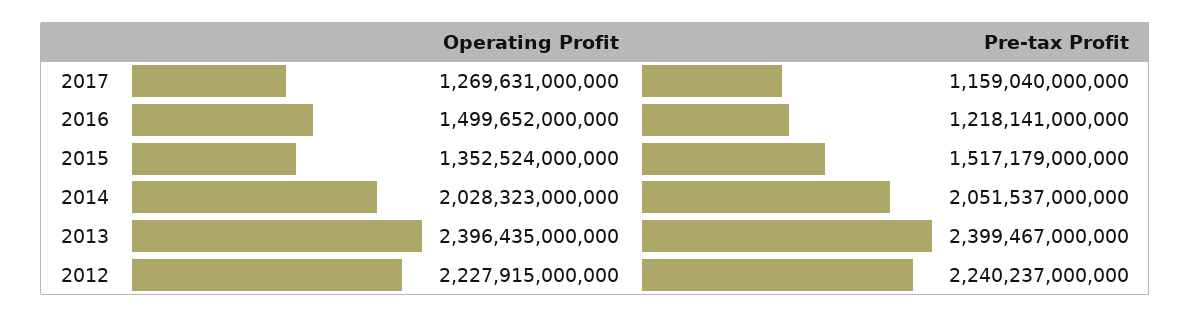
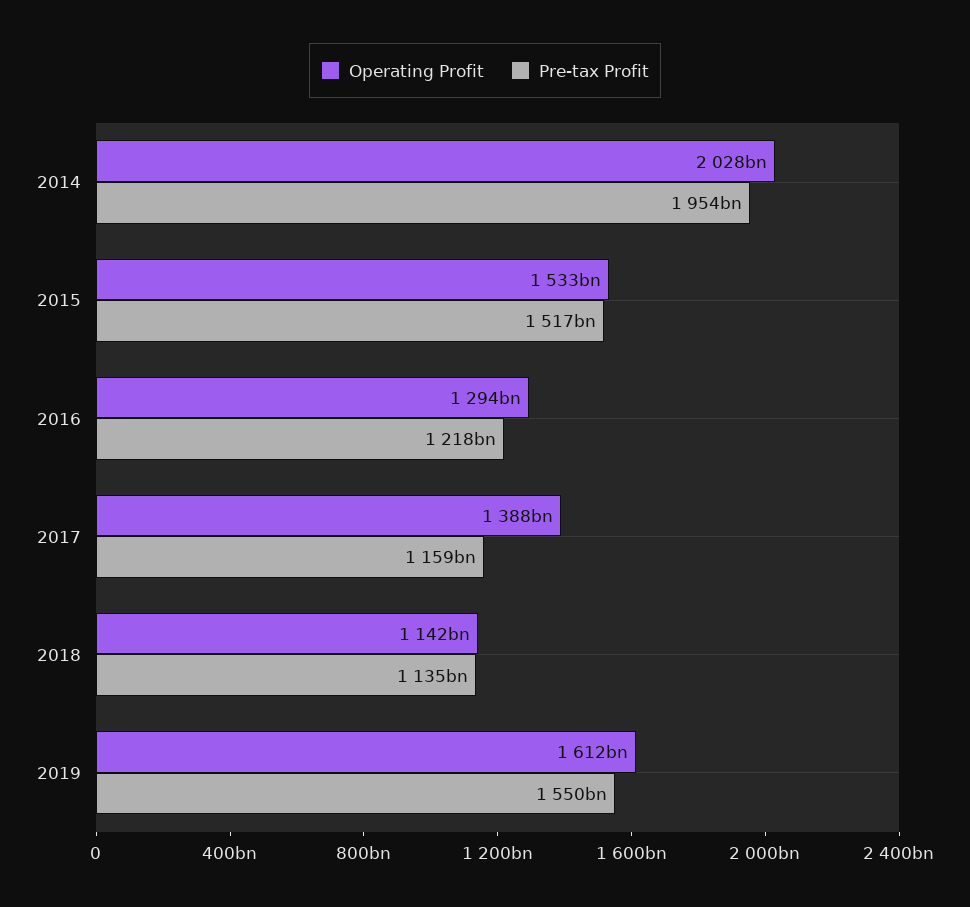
Operating Profit, 2017: 1269631000000 -> 1388000000000
Operating Profit, 2016: 1499652000000 -> 1294000000000
Operating Profit, 2015: 1352524000000 -> 1533000000000
Pre-tax Profit, 2014: 2051537000000 -> 1954000000000
Operating Profit, 2013: 2396435000000 -> none
Pre-tax Profit, 2013: 2399467000000 -> none
Operating Profit, 2012: 2227915000000 -> none
Pre-tax Profit, 2012: 2240237000000 -> none
Operating Profit, 2018: none -> 1142000000000
Pre-tax Profit, 2018: none -> 1135000000000
Operating Profit, 2019: none -> 1612000000000
Pre-tax Profit, 2019: none -> 1550000000000

